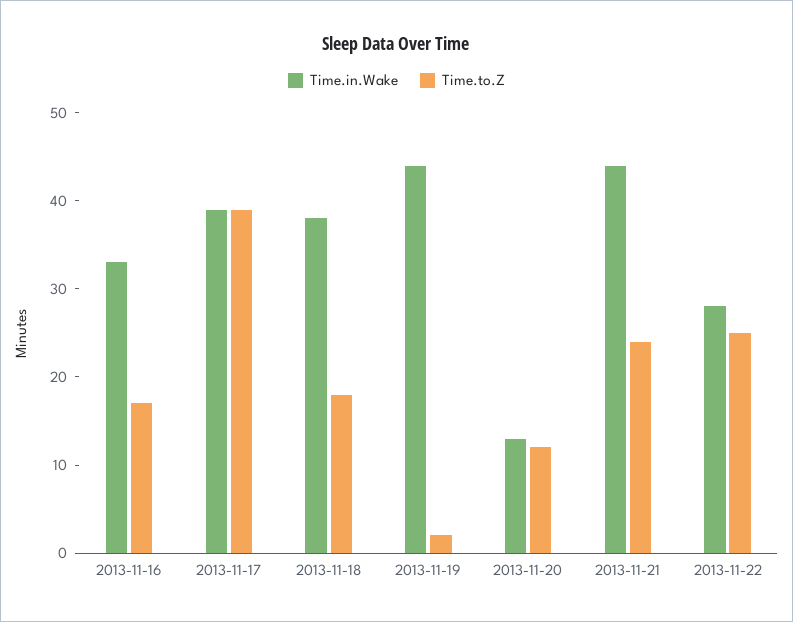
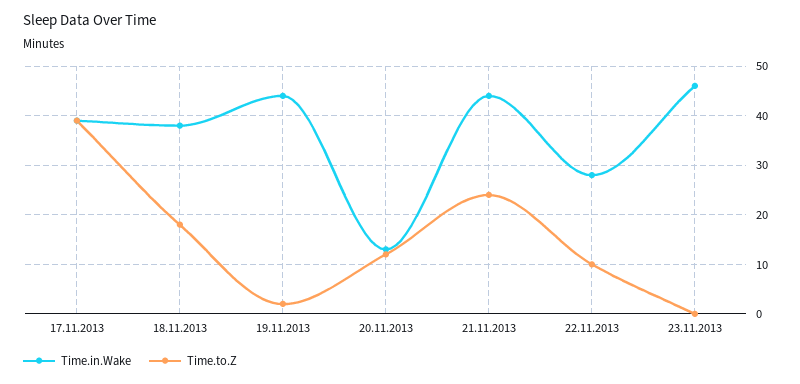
Time.in.Wake, 2013-11-16: 33 -> none
Time.to.Z, 2013-11-16: 17 -> none
Time.to.Z, 2013-11-22: 25 -> 10
Time.in.Wake, 23.11.2013: none -> 45
Time.to.Z, 23.11.2013: none -> 0

